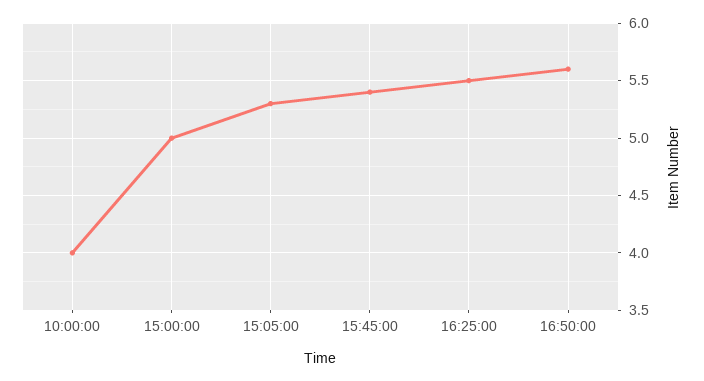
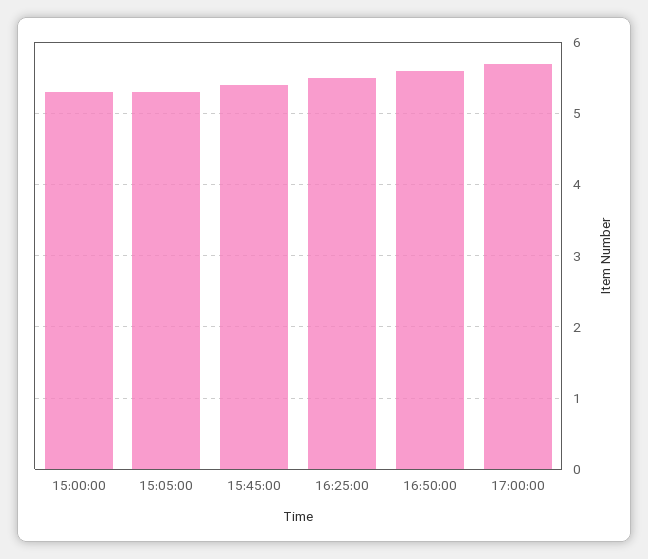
10:00:00: 4 -> none
15:00:00: 5 -> 5.3
17:00:00: none -> 5.7

